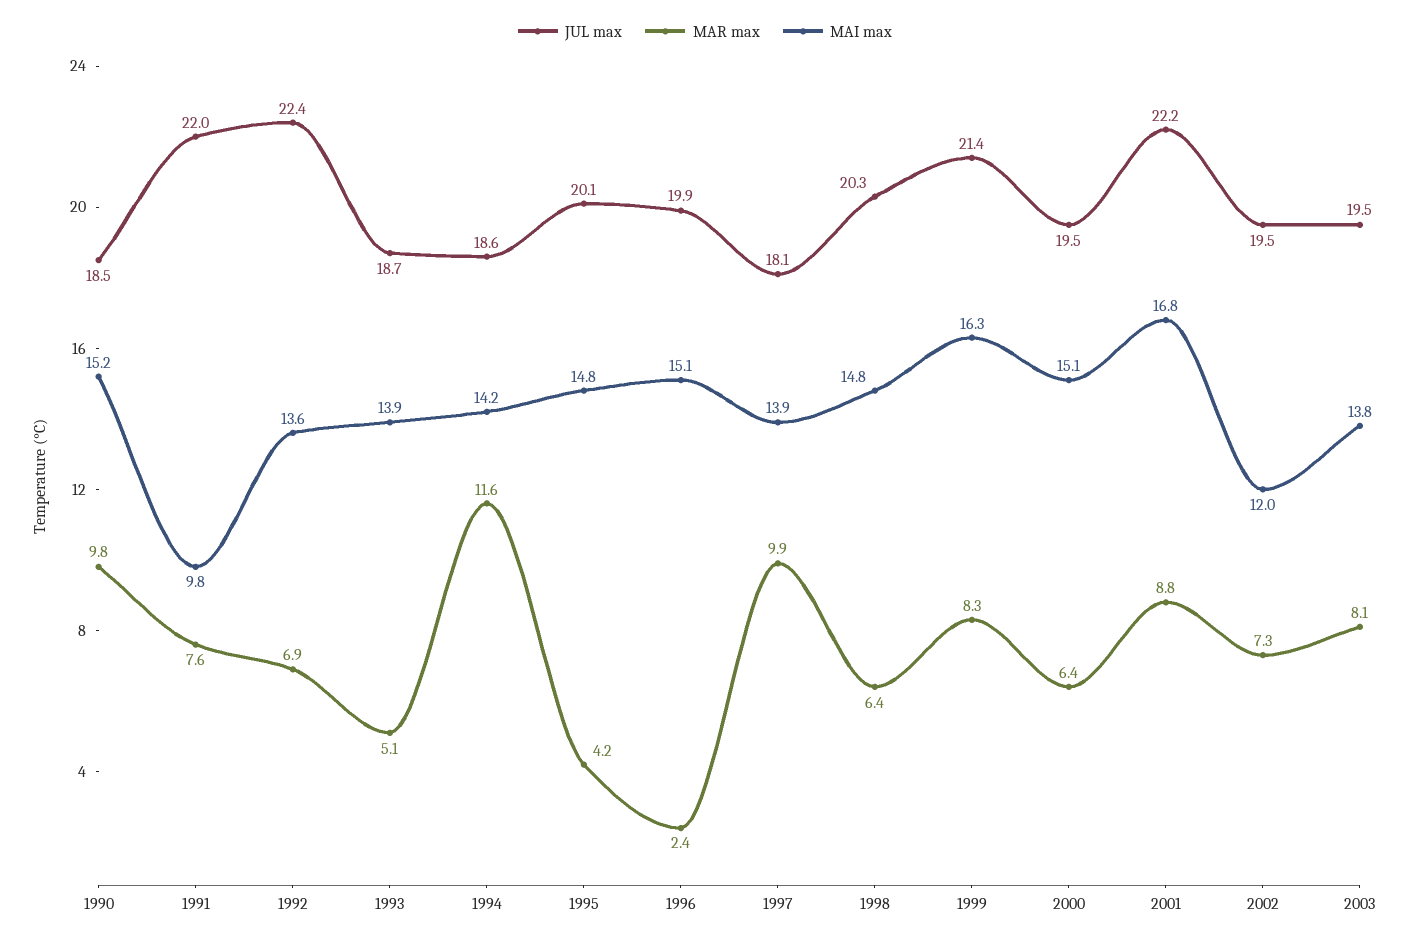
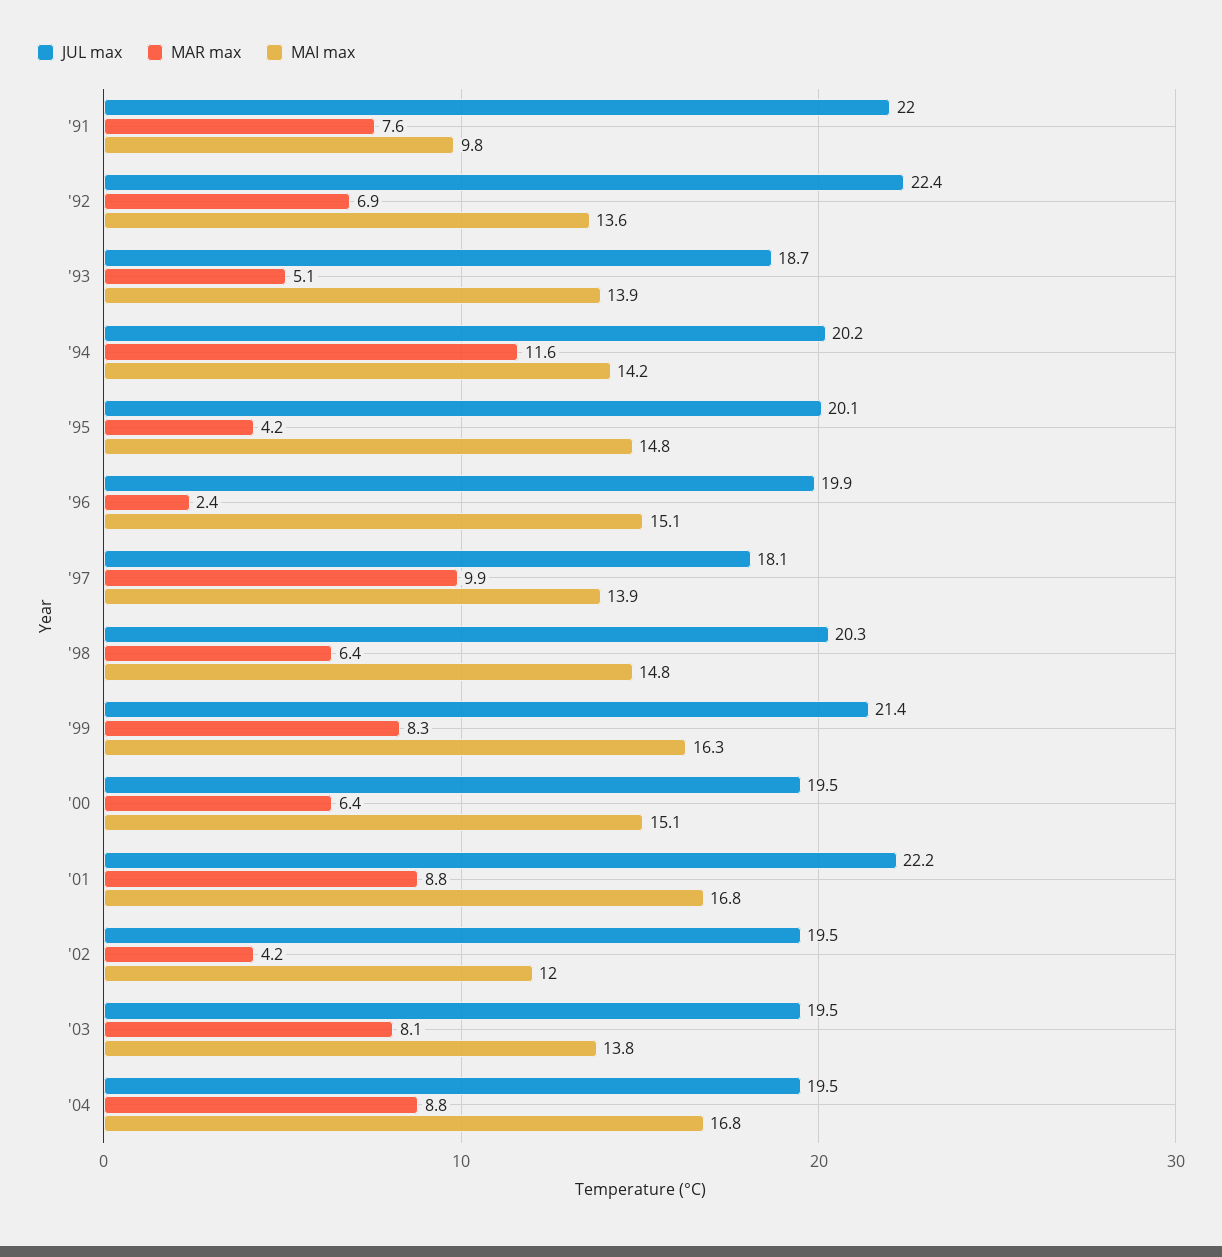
JUL max, 1990: 18.5 -> none
MAR max, 1990: 9.8 -> none
MAI max, 1990: 15.2 -> none
JUL max, 1994: 18.6 -> 20.2
MAR max, 2002: 7.3 -> 4.2
JUL max, '04: none -> 19.5
MAR max, '04: none -> 8.8
MAI max, '04: none -> 16.8

